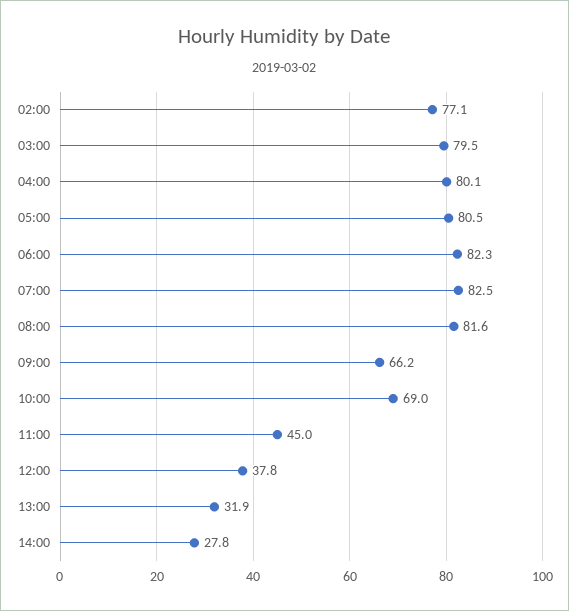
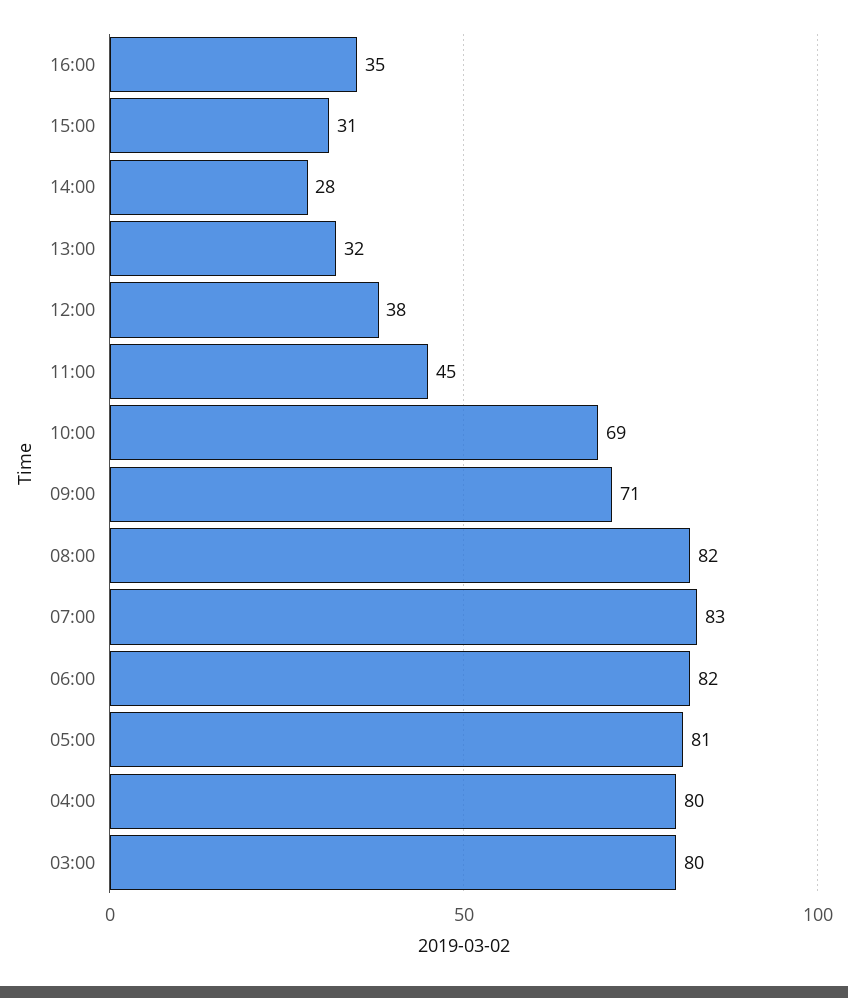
02:00: 77.1 -> none
09:00: 66.2 -> 71
16:00: none -> 35
15:00: none -> 31

